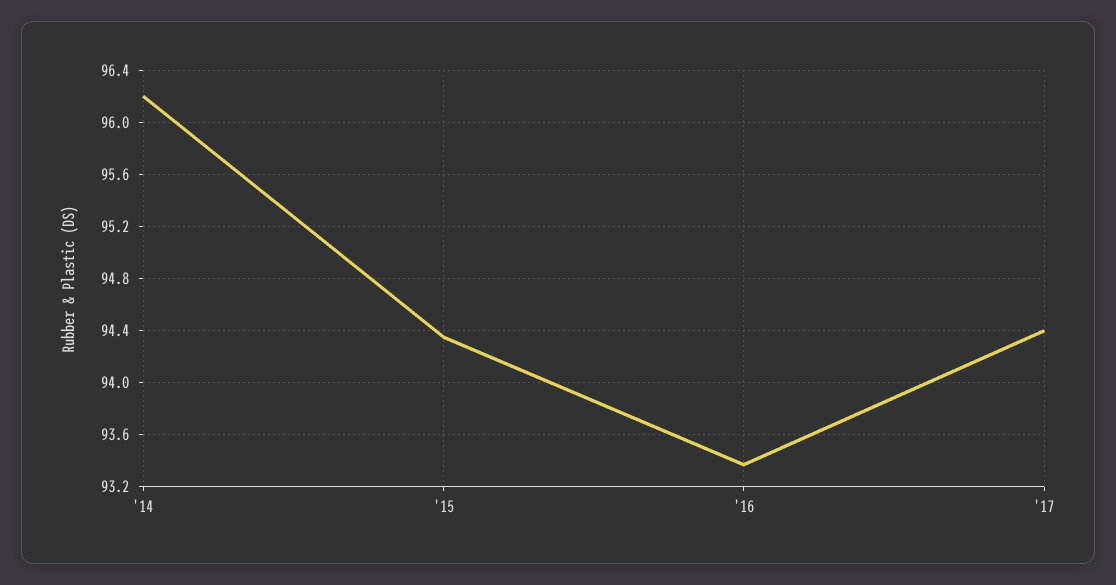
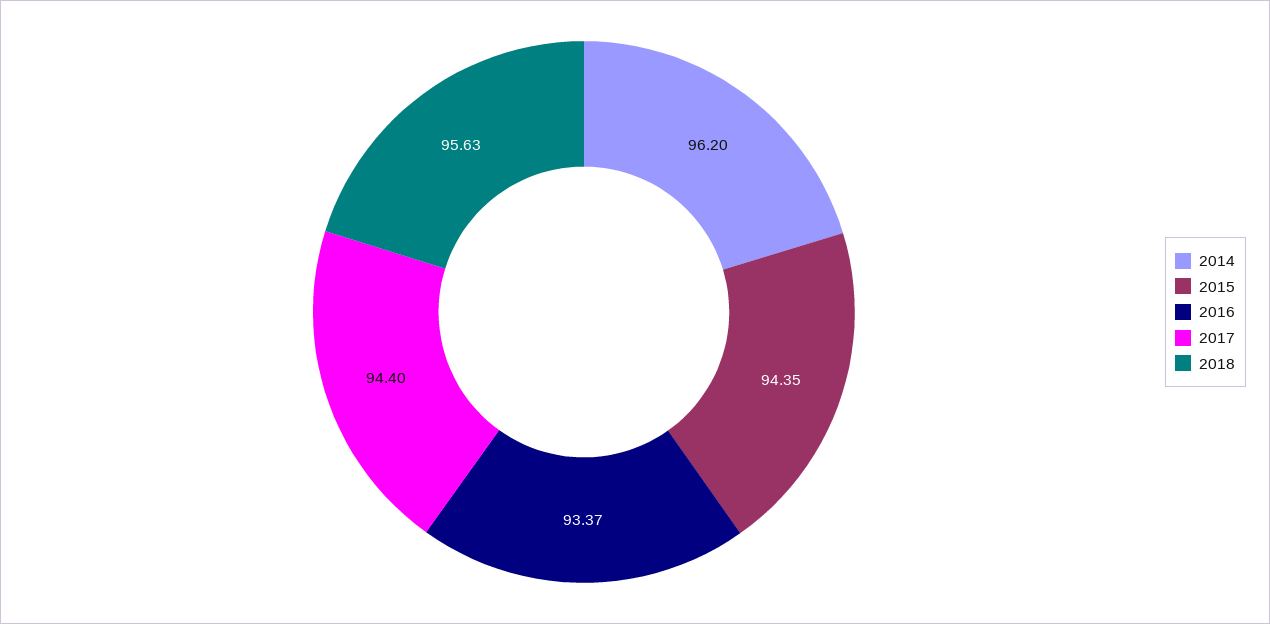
2018: none -> 95.63

